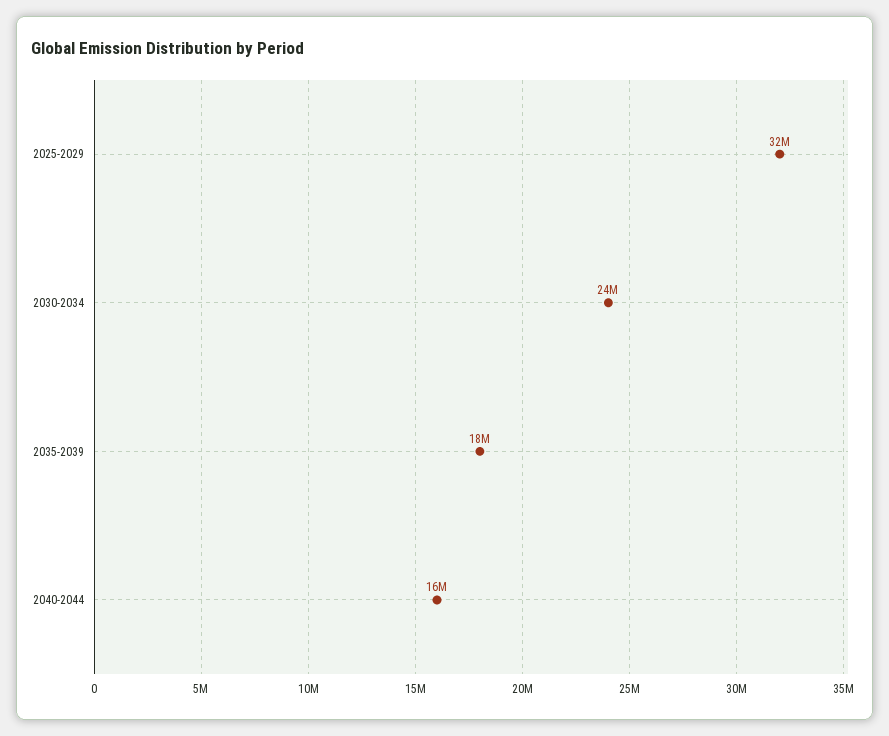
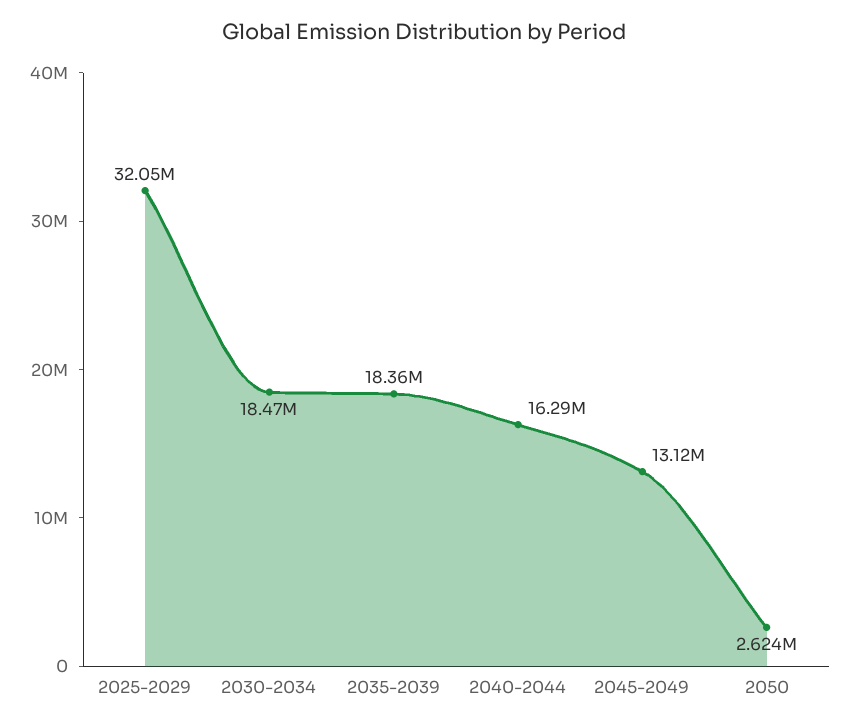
2030-2034: 24000000 -> 18470000
2045-2049: none -> 13120000
2050: none -> 2624000

